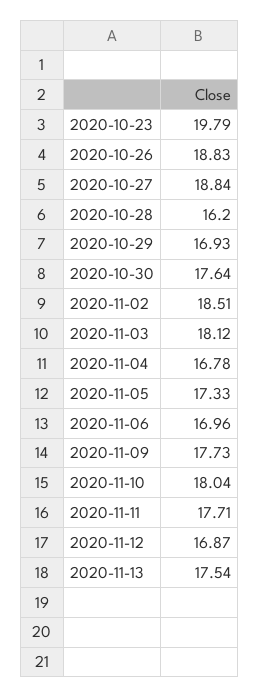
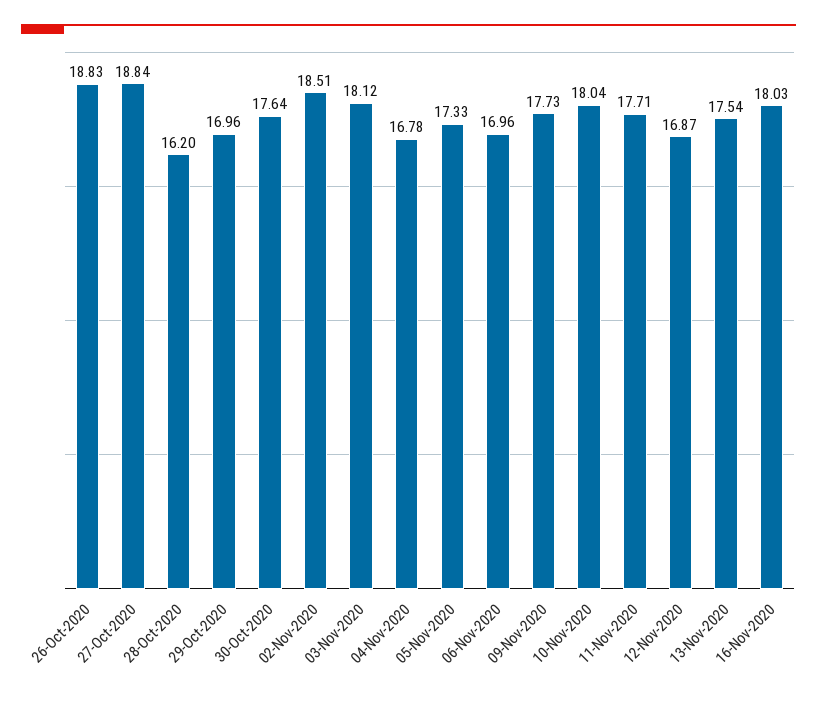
2020-10-23: 19.79 -> none
2020-10-29: 16.93 -> 16.96
16-Nov-2020: none -> 18.03

